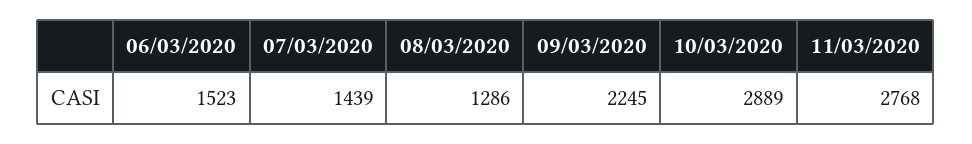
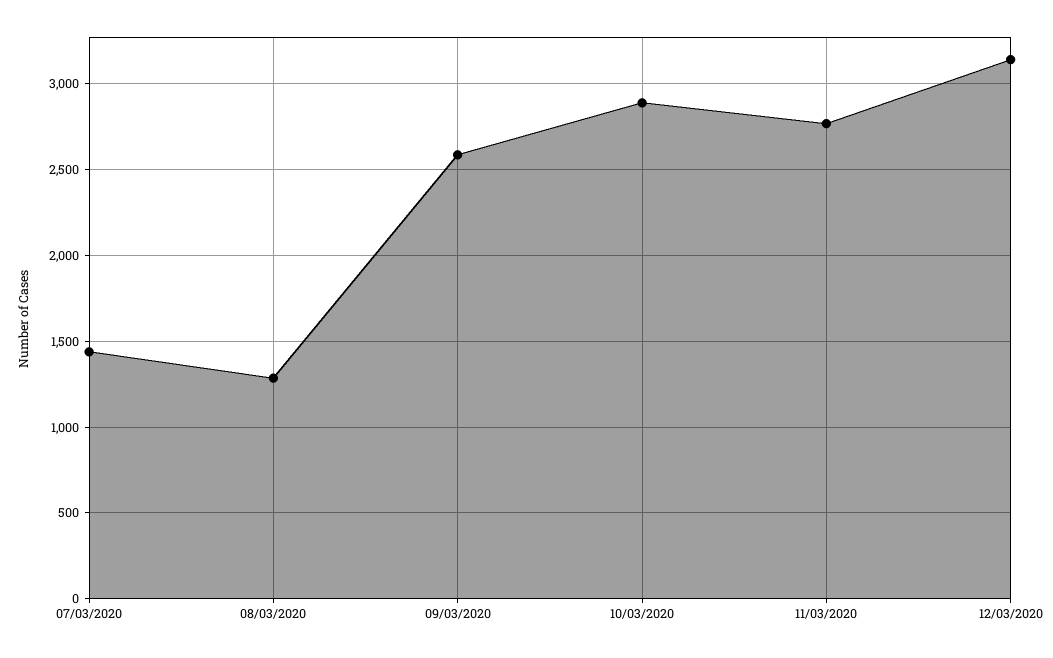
06/03/2020: 1523 -> none
09/03/2020: 2245 -> 2600
12/03/2020: none -> 3150

